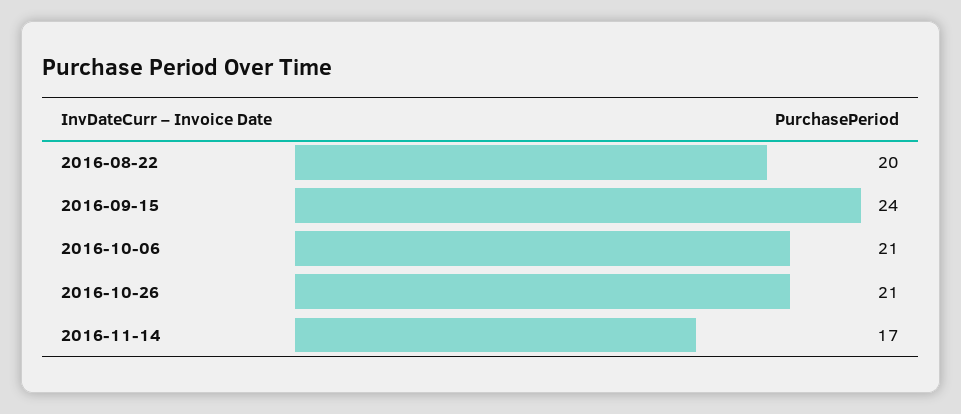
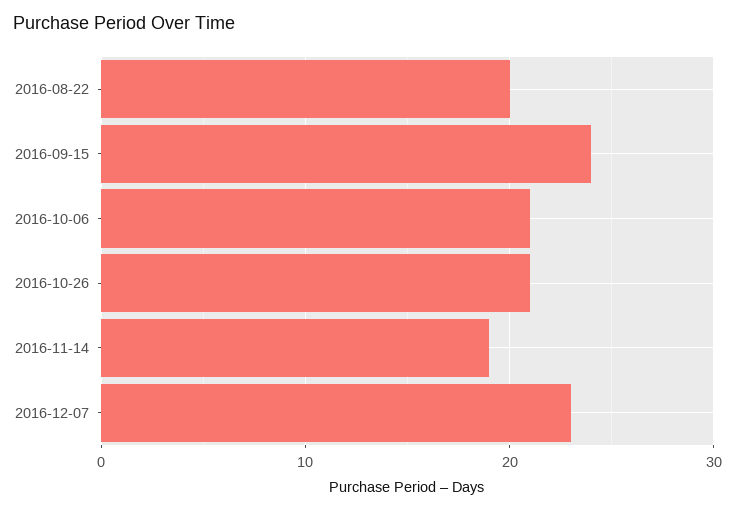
2016-11-14: 17 -> 19
2016-12-07: none -> 23

